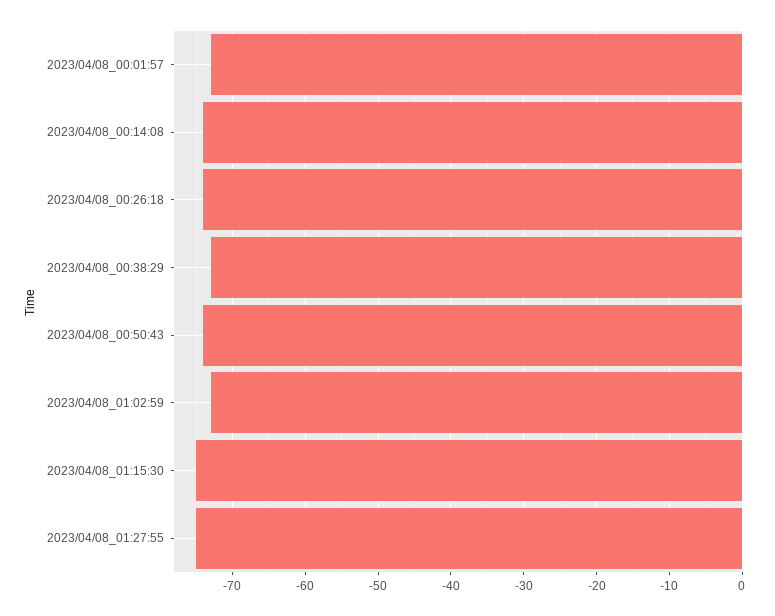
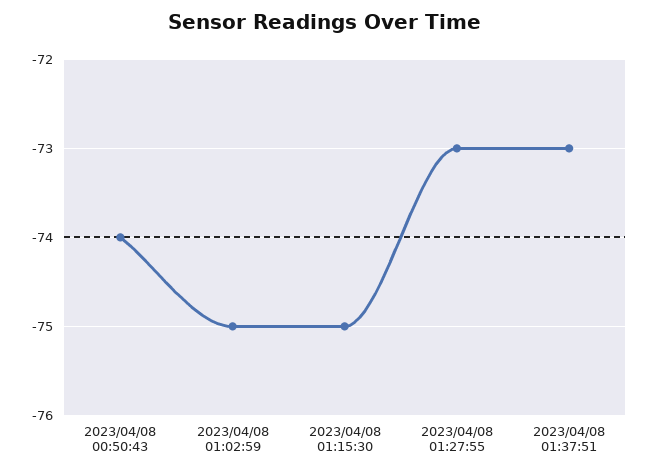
2023/04/08_00:01:57: -73 -> none
2023/04/08_00:14:08: -74 -> none
2023/04/08_00:26:18: -74 -> none
2023/04/08_00:38:29: -73 -> none
2023/04/08_01:02:59: -73 -> -75
2023/04/08_01:27:55: -75 -> -73
2023/04/08 01:37:51: none -> -73

